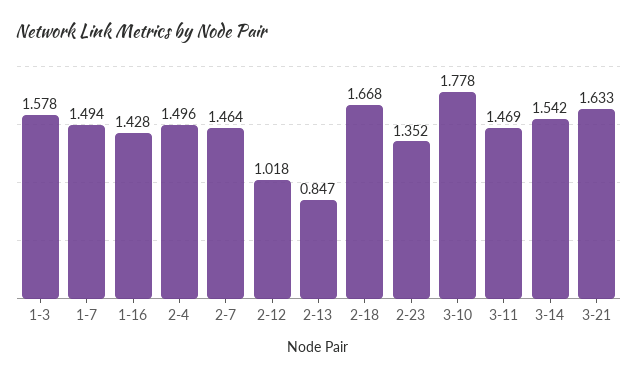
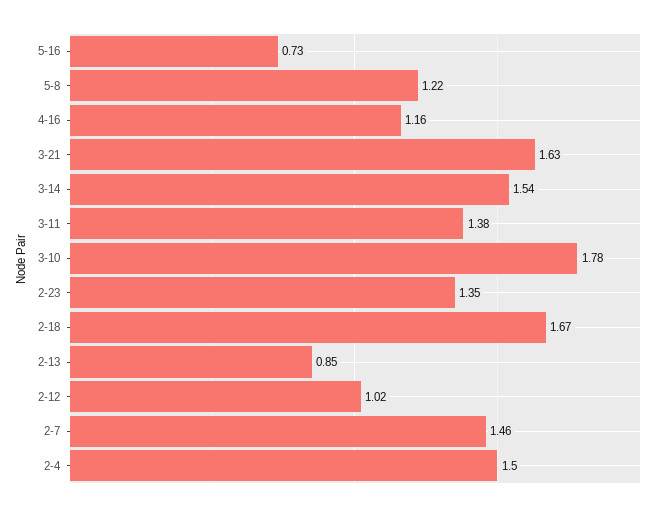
1-3: 1.578 -> none
1-7: 1.494 -> none
1-16: 1.428 -> none
3-11: 1.469 -> 1.38
5-16: none -> 0.73
5-8: none -> 1.22
4-16: none -> 1.16

